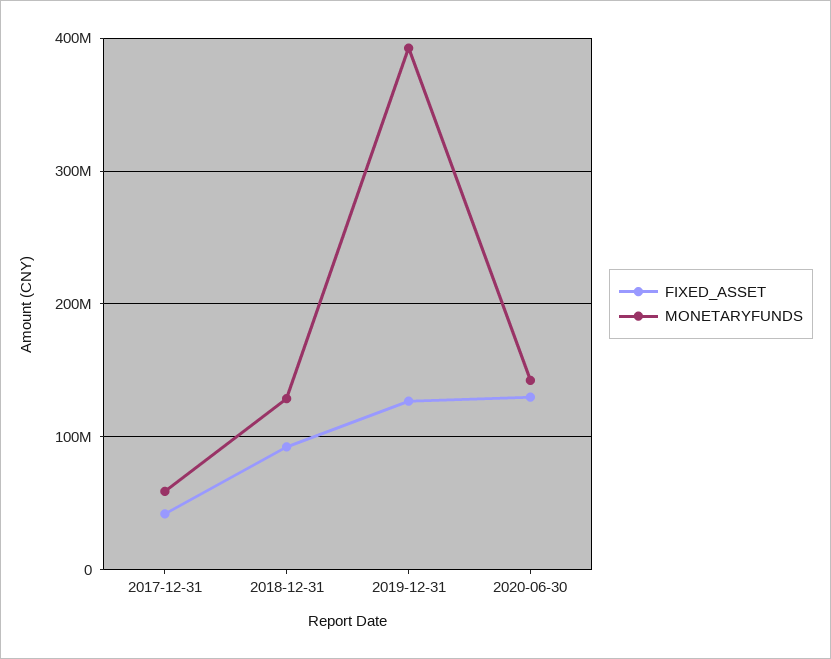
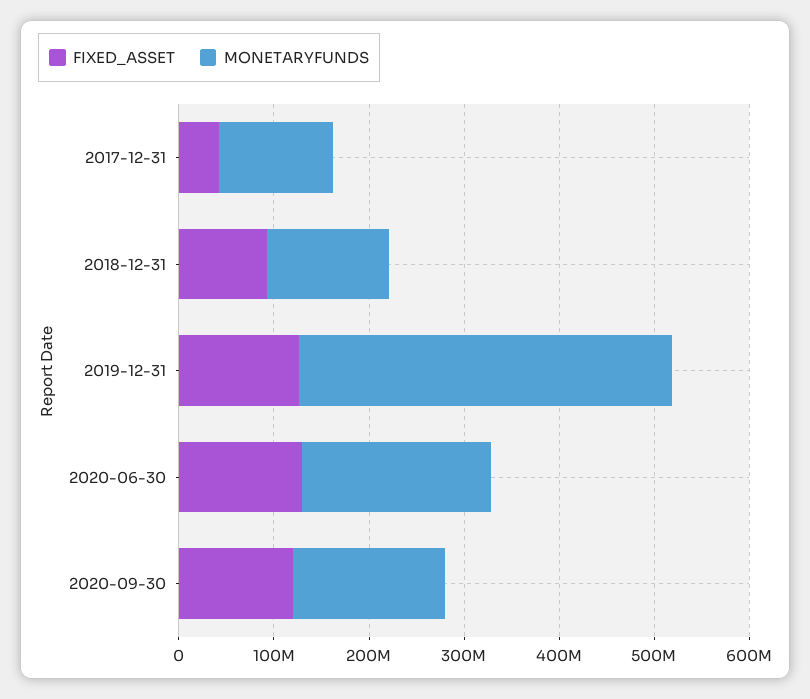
MONETARYFUNDS, 2017-12-31: 60000000 -> 120000000
MONETARYFUNDS, 2020-06-30: 140000000 -> 200000000
FIXED_ASSET, 2020-09-30: none -> 120000000
MONETARYFUNDS, 2020-09-30: none -> 160000000

